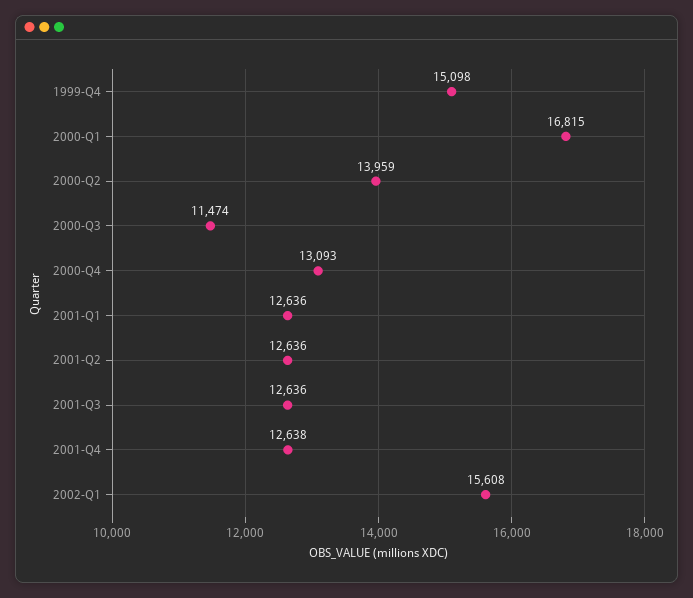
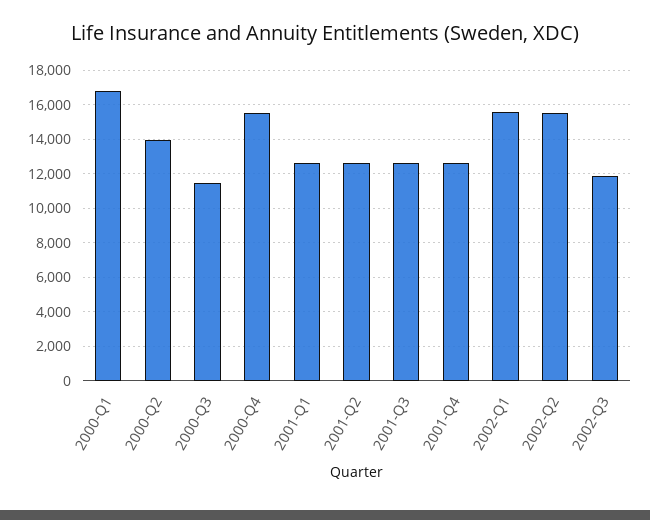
1999-Q4: 15098 -> none
2000-Q4: 13093 -> 15500
2002-Q2: none -> 15500
2002-Q3: none -> 12000

